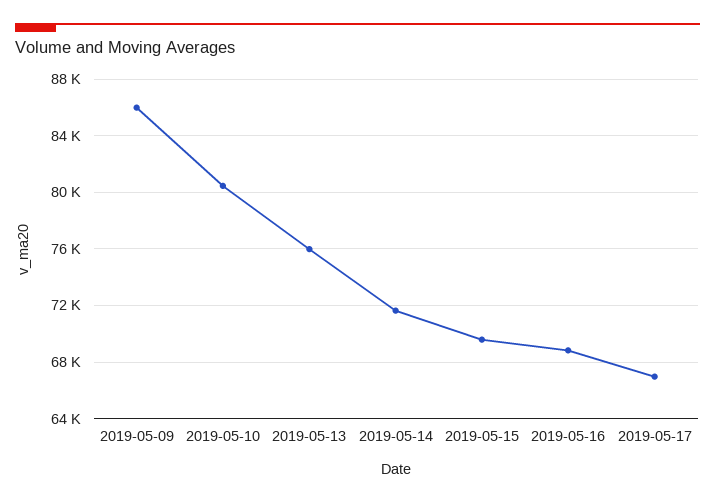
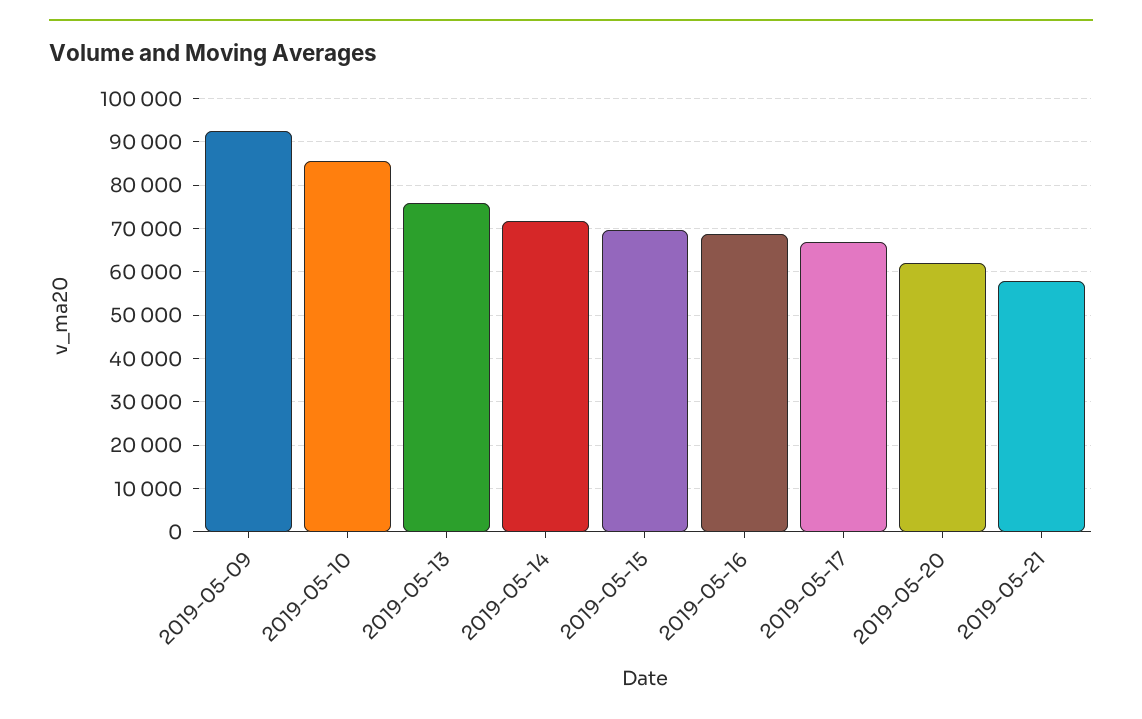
2019-05-09: 86000 -> 92000
2019-05-10: 80500 -> 86000
2019-05-20: none -> 62000
2019-05-21: none -> 58000

